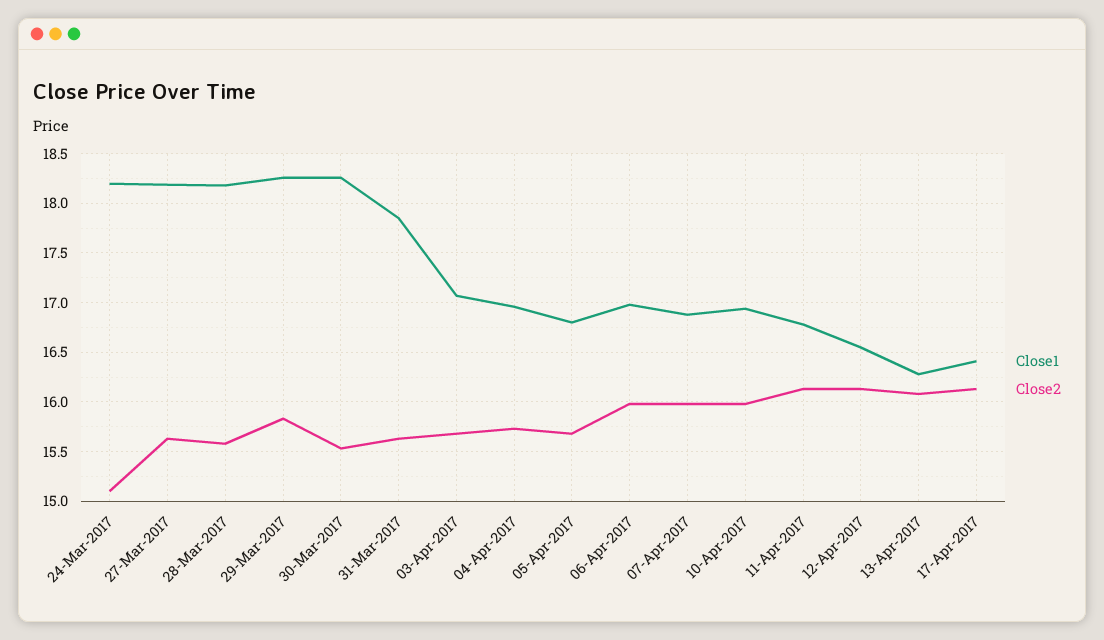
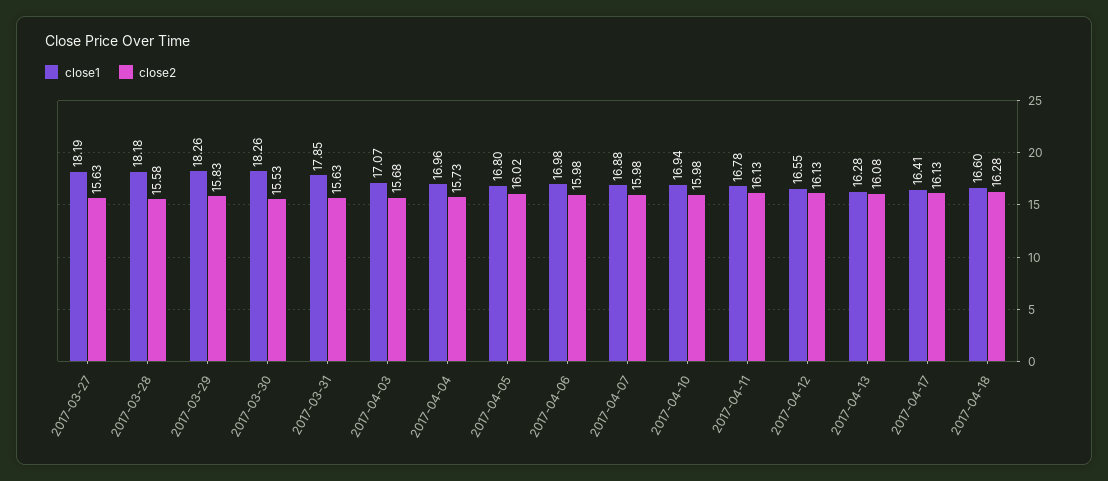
Close1, 24-Mar-2017: 18.2 -> none
Close2, 24-Mar-2017: 15.1 -> none
Close2, 05-Apr-2017: 15.7 -> 16.02
Close1, 2017-04-18: none -> 16.6
Close2, 2017-04-18: none -> 16.28

